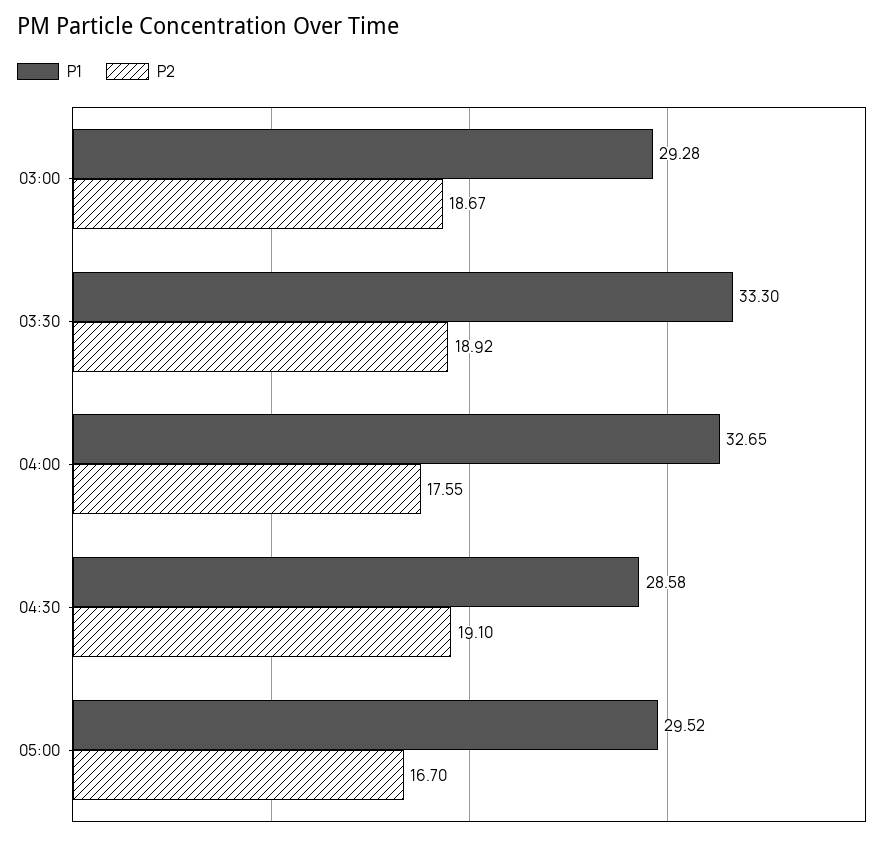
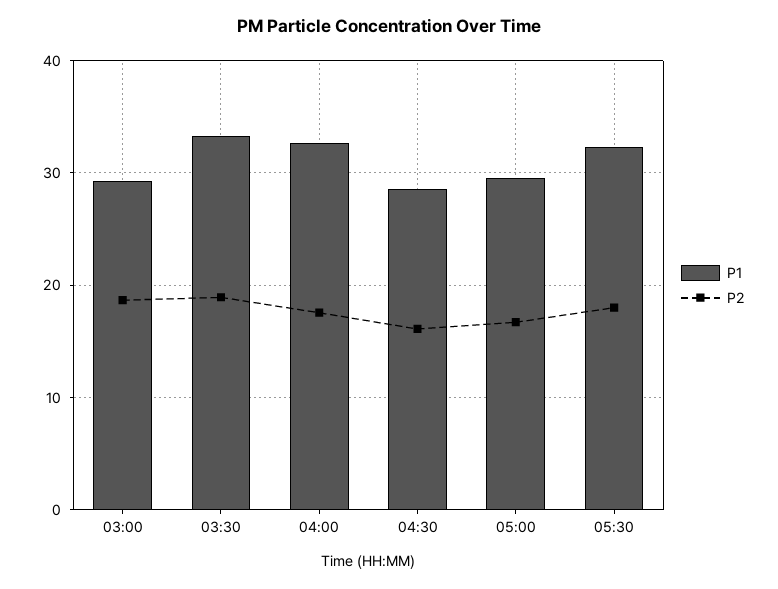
P2, 04:30: 19.1 -> 16
P1, 05:30: none -> 32
P2, 05:30: none -> 18

